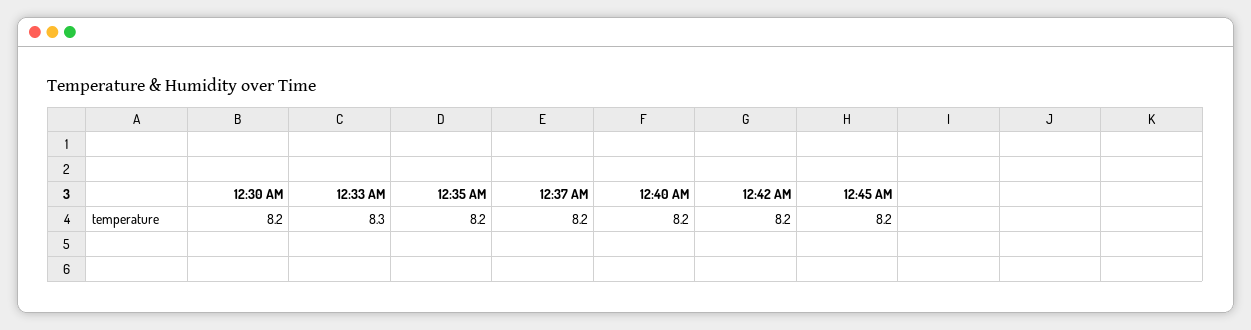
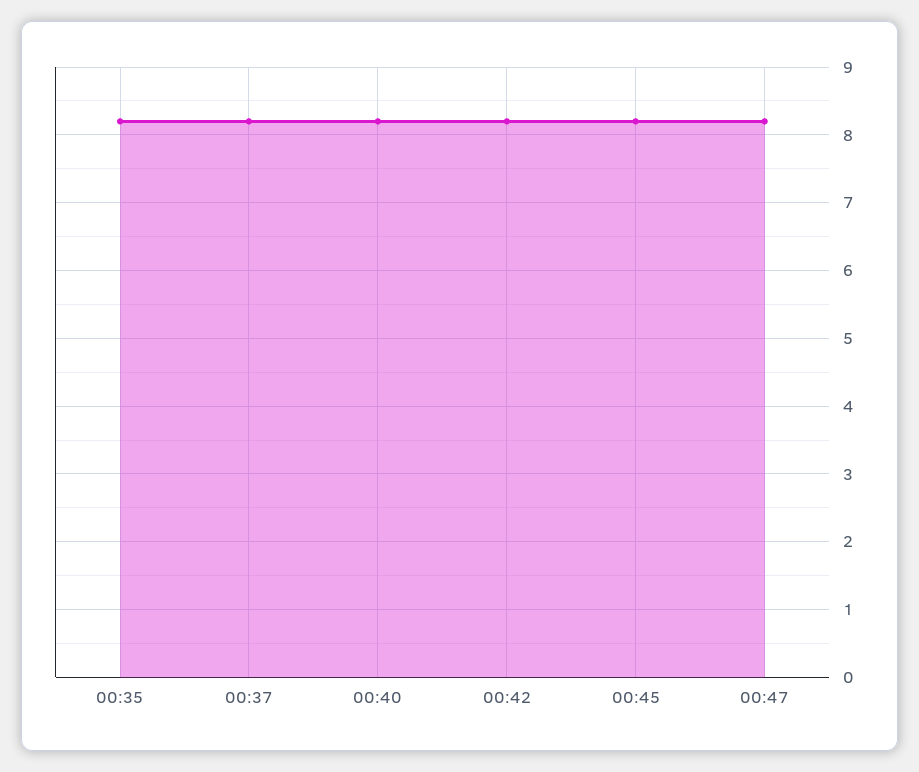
12:30 AM: 8.2 -> none
12:33 AM: 8.3 -> none
00:47: none -> 8.2

